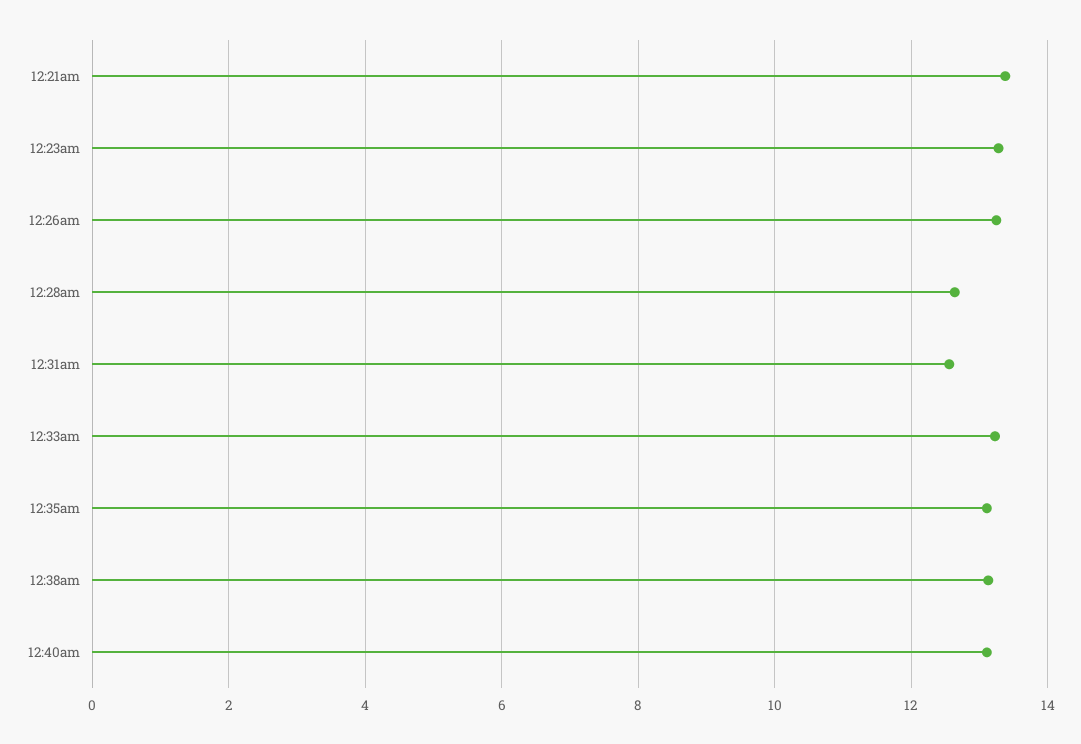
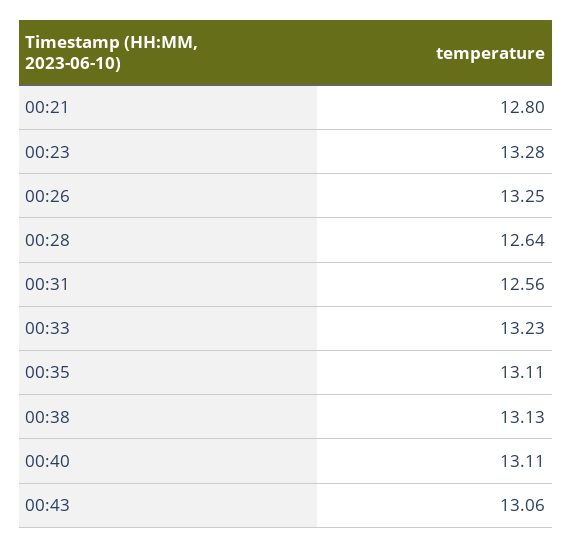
12:21am: 13.4 -> 12.8
00:43: none -> 13.06

